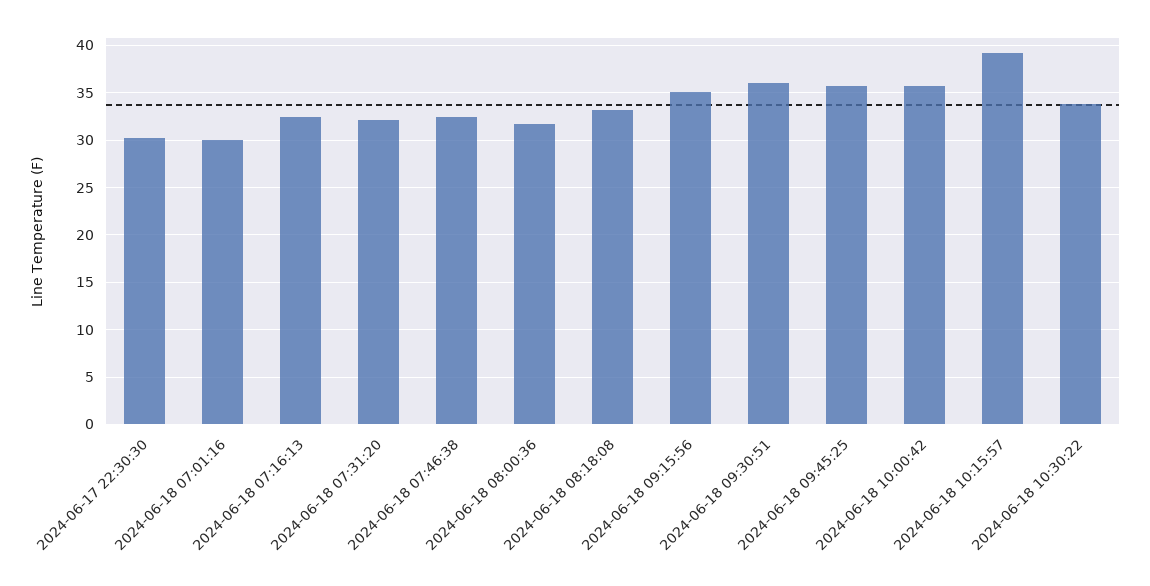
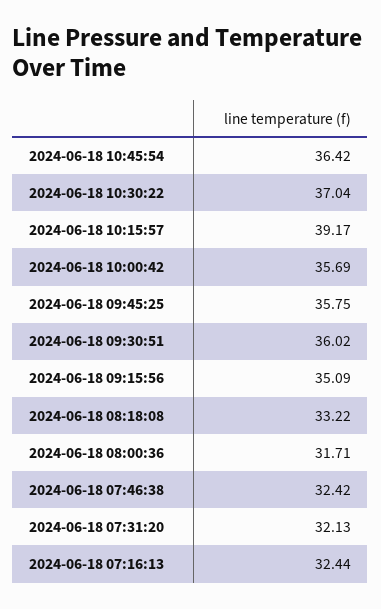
2024-06-17 22:30:30: 30 -> none
2024-06-18 07:01:16: 30 -> none
2024-06-18 10:30:22: 34 -> 37.04
2024-06-18 10:45:54: none -> 36.42

